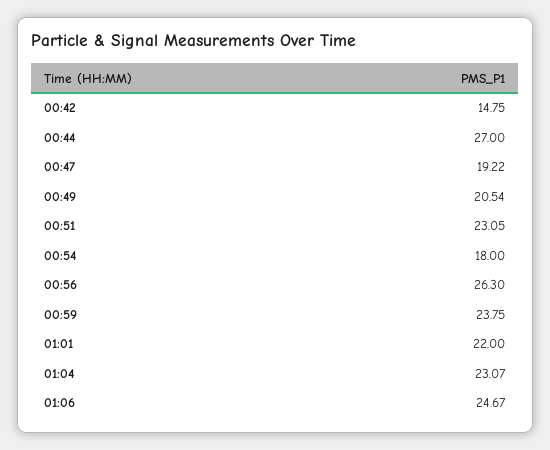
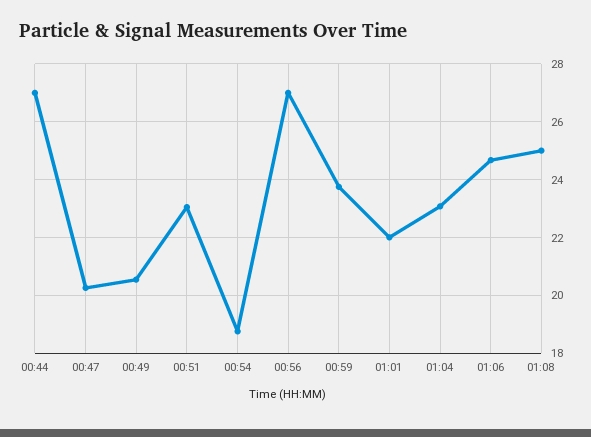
00:42: 14.75 -> none
00:47: 19.22 -> 20.25
00:54: 18 -> 18.75
00:56: 26.3 -> 27
01:08: none -> 25

